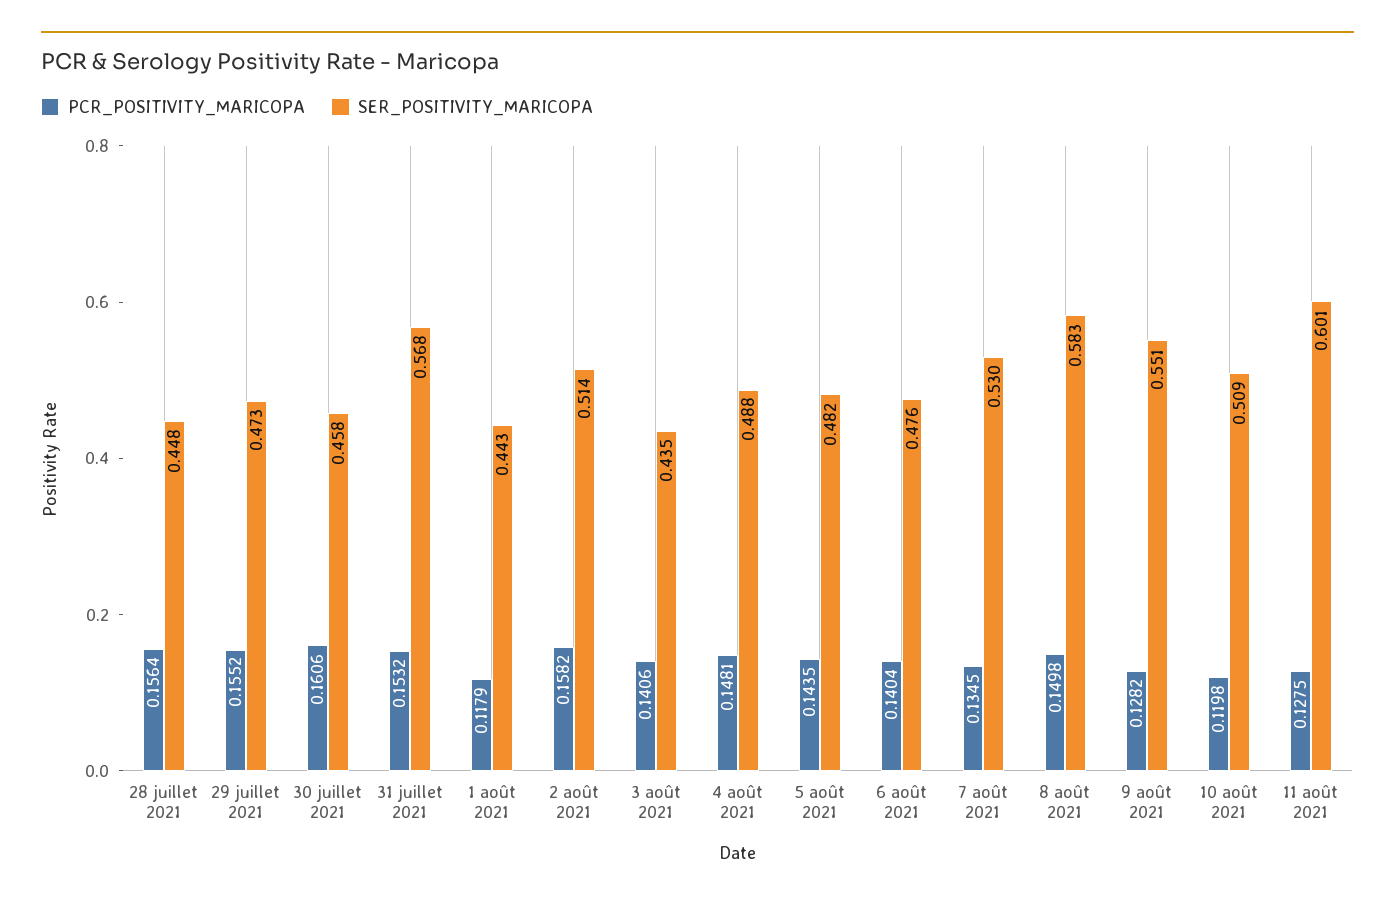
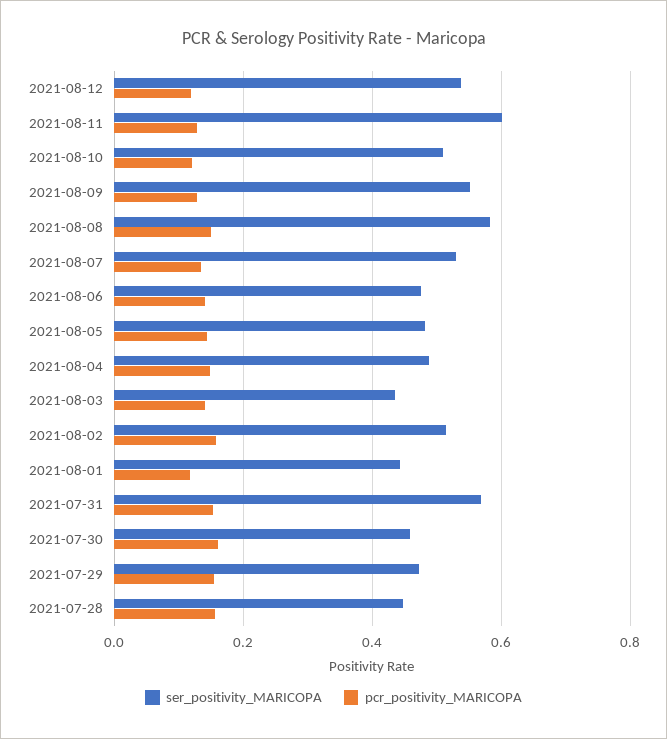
SER_POSITIVITY_MARICOPA, 2021-08-12: none -> 0.54
PCR_POSITIVITY_MARICOPA, 2021-08-12: none -> 0.12

